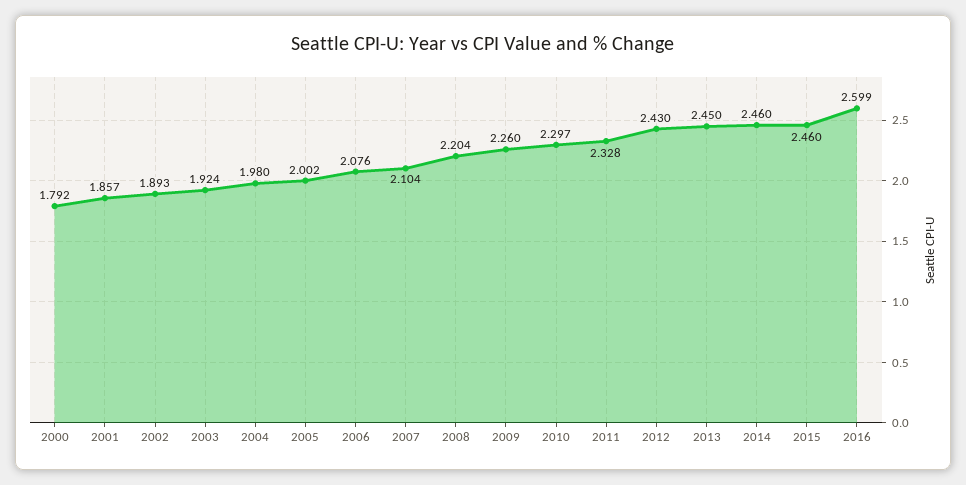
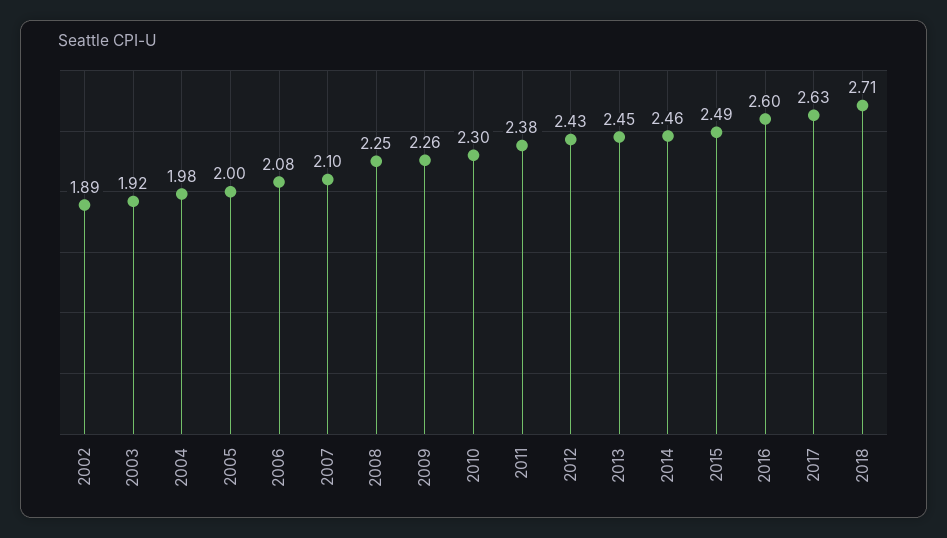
2000: 1.792 -> none
2001: 1.857 -> none
2008: 2.204 -> 2.25
2011: 2.328 -> 2.38
2015: 2.46 -> 2.49
2017: none -> 2.63
2018: none -> 2.71

